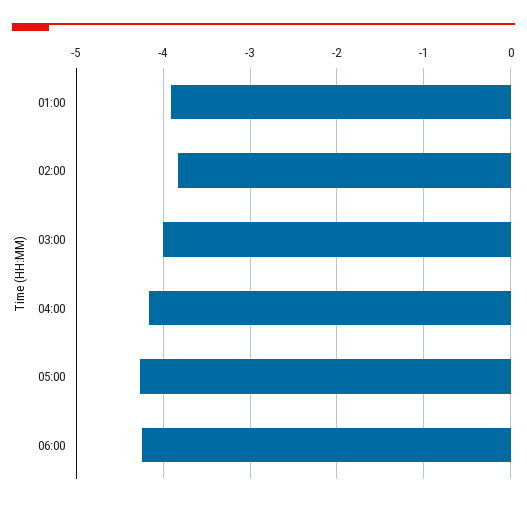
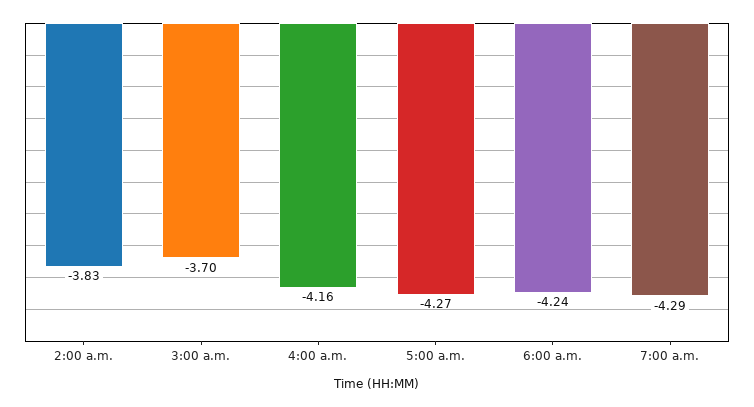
01:00: -3.9 -> none
03:00: -4 -> -3.7
7:00 a.m.: none -> -4.29

